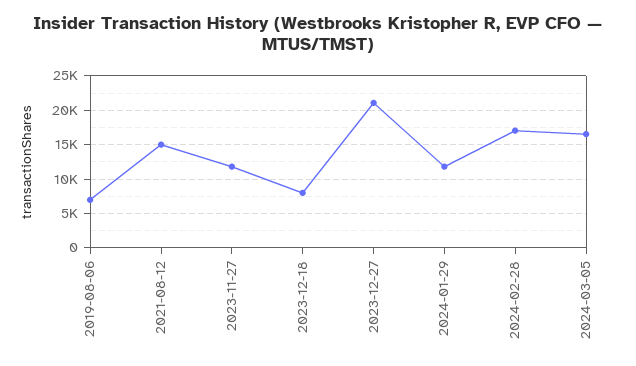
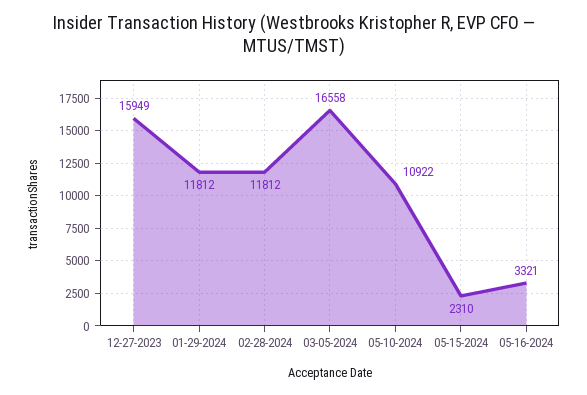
2019-08-06: 7000 -> none
2021-08-12: 15000 -> none
2023-11-27: 12000 -> none
2023-12-18: 8000 -> none
2023-12-27: 21000 -> 15949
2024-02-28: 17000 -> 11812
05-10-2024: none -> 10922
05-15-2024: none -> 2310
05-16-2024: none -> 3321

